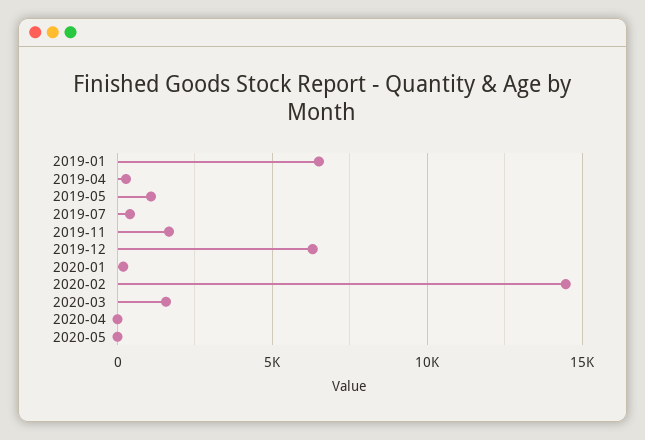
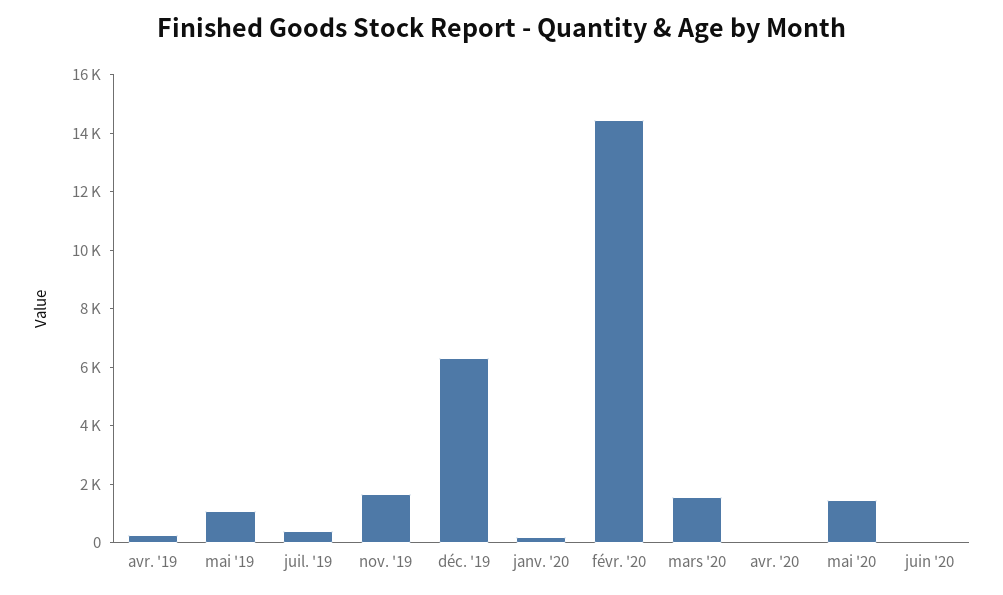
2019-01: 6500 -> none
2020-05: 0 -> 1500
juin '20: none -> 0

